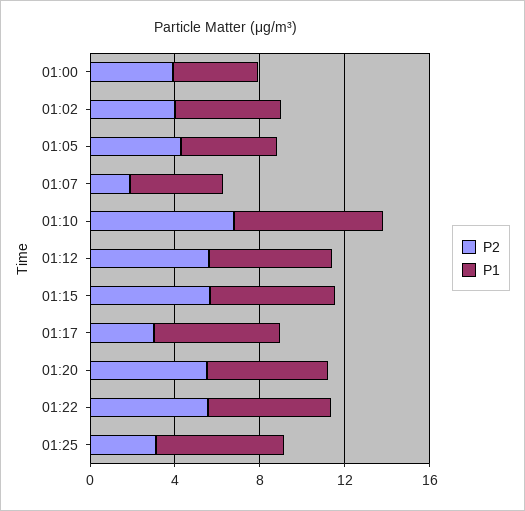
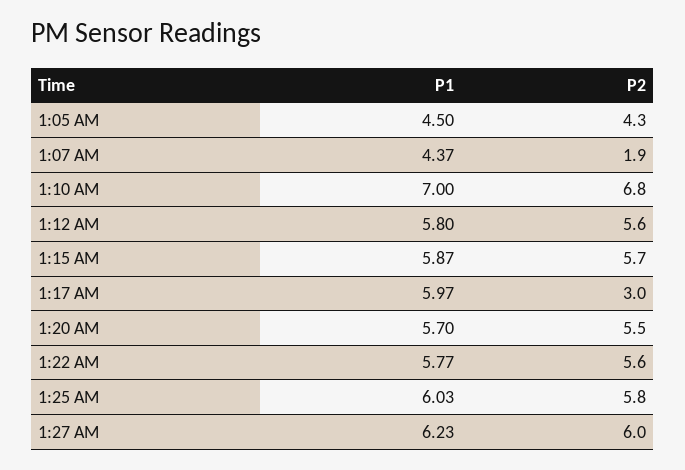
P2, 01:00: 4 -> none
P1, 01:00: 4 -> none
P2, 01:02: 4 -> none
P1, 01:02: 5 -> none
P2, 01:25: 3 -> 5.8
P1, 1:27 AM: none -> 6.23
P2, 1:27 AM: none -> 6

